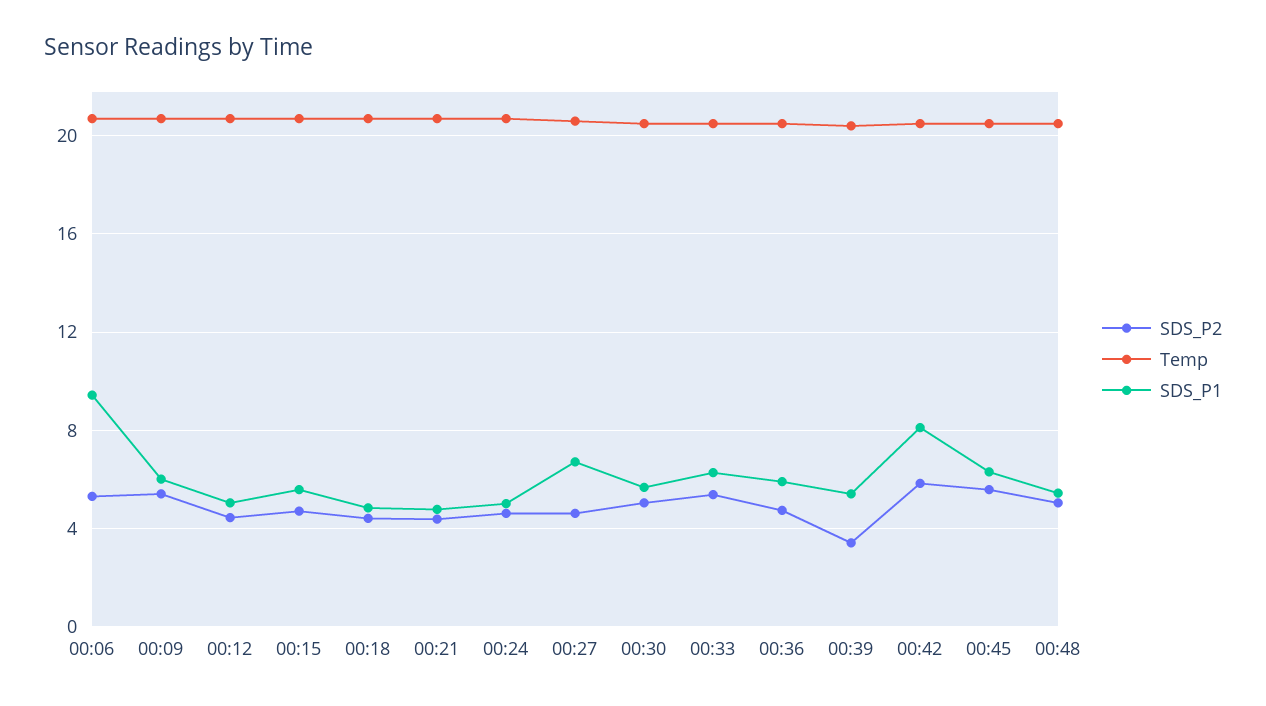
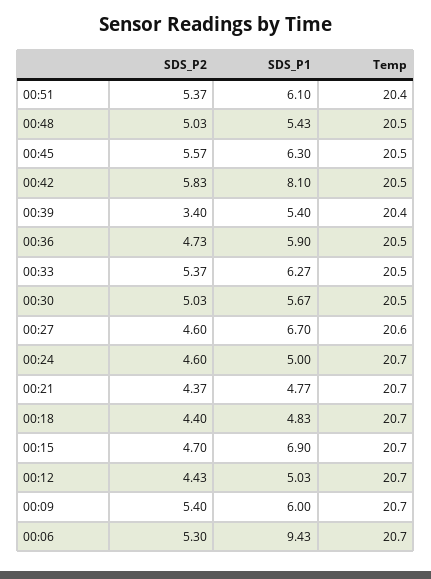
SDS_P1, 00:15: 5.5 -> 6.9
SDS_P2, 00:51: none -> 5.37
SDS_P1, 00:51: none -> 6.1
Temp, 00:51: none -> 20.4

